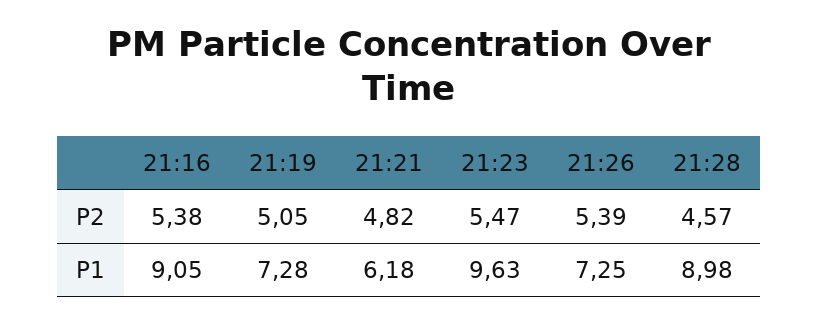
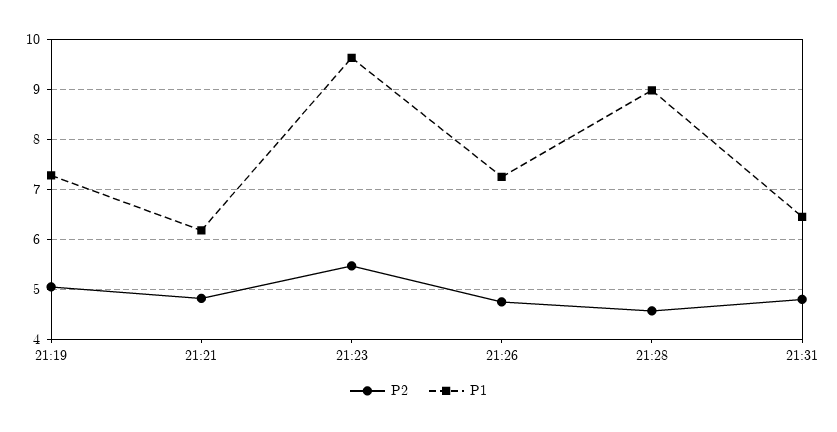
P2, 21:16: 5.38 -> none
P2, 21:26: 5.39 -> 4.8
P1, 21:16: 9.05 -> none
P2, 21:31: none -> 4.8
P1, 21:31: none -> 6.4

